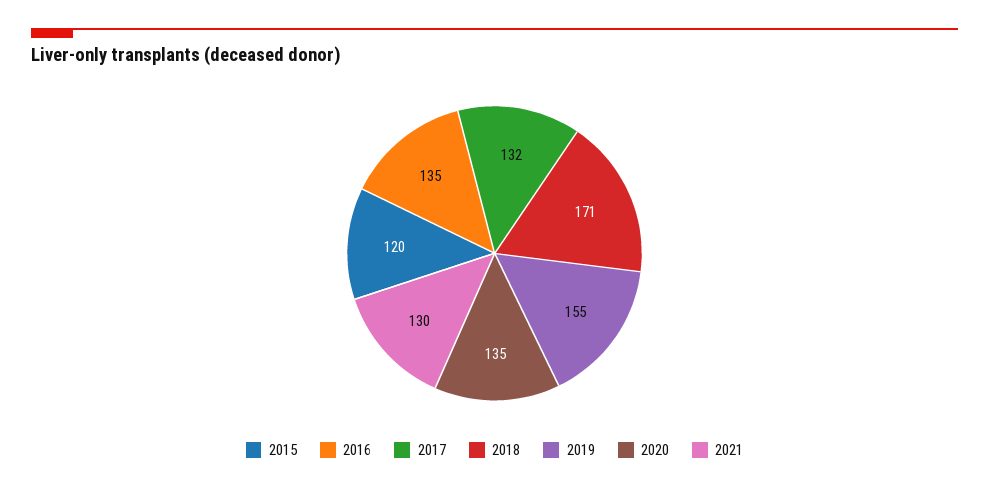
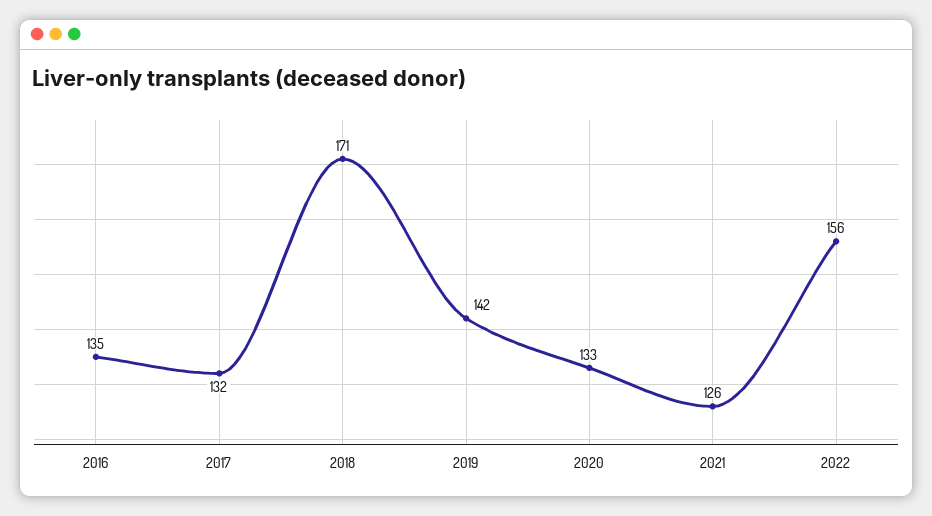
2015: 120 -> none
2019: 155 -> 142
2020: 135 -> 133
2021: 130 -> 126
2022: none -> 156

